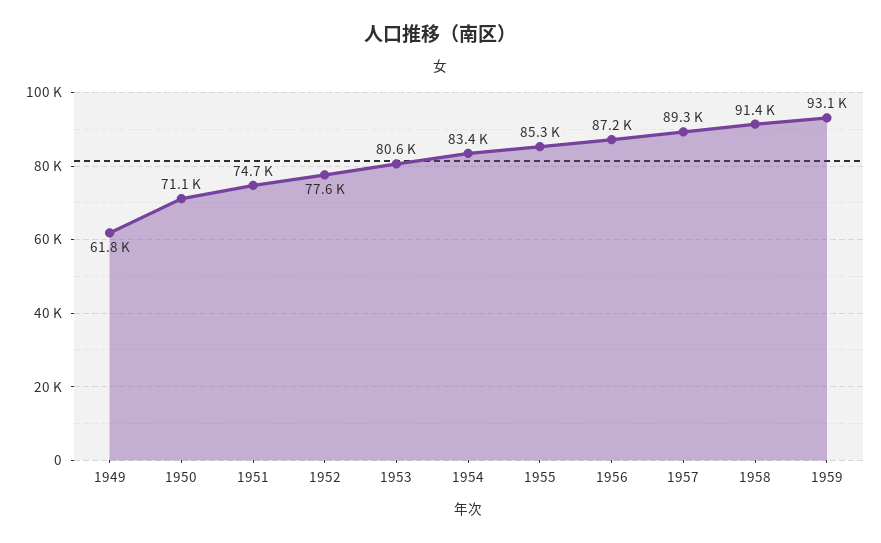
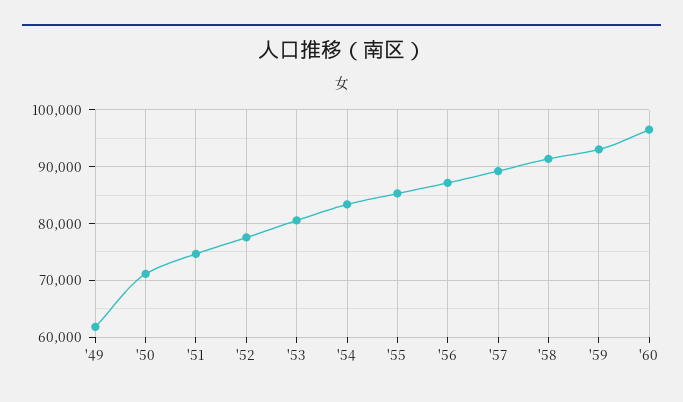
'60: none -> 96000

